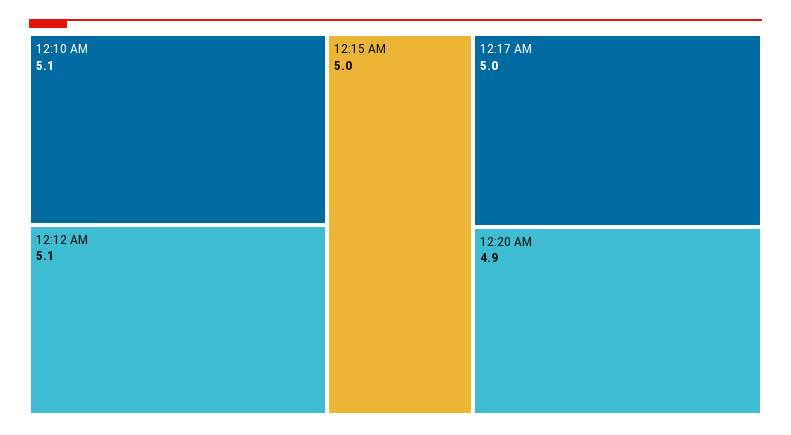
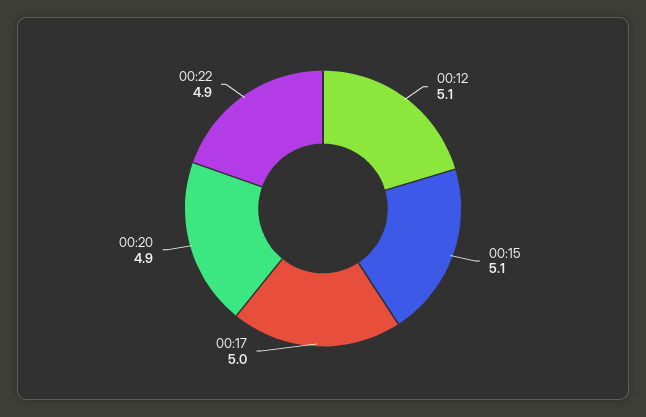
12:10 AM: 5.1 -> none
12:15 AM: 5 -> 5.1
00:22: none -> 4.9

